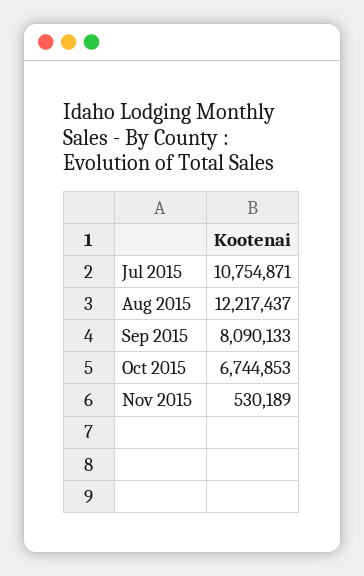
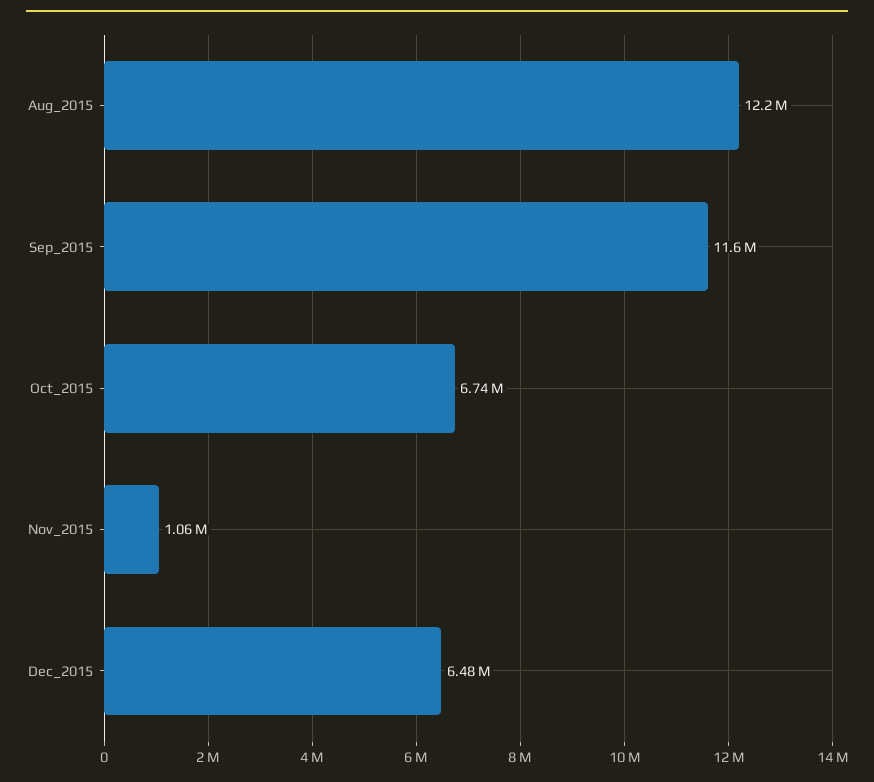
Jul 2015: 10754871 -> none
Sep 2015: 8090133 -> 11600000
Nov 2015: 530189 -> 1060000
Dec_2015: none -> 6480000

